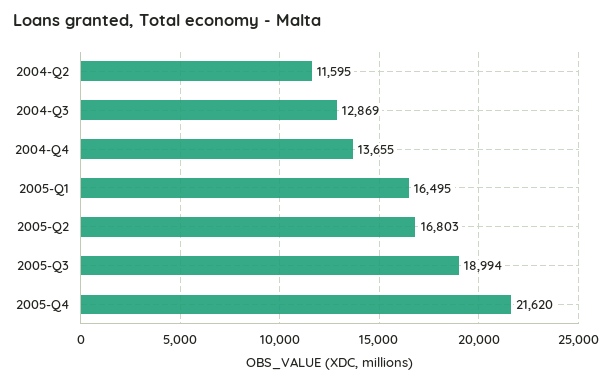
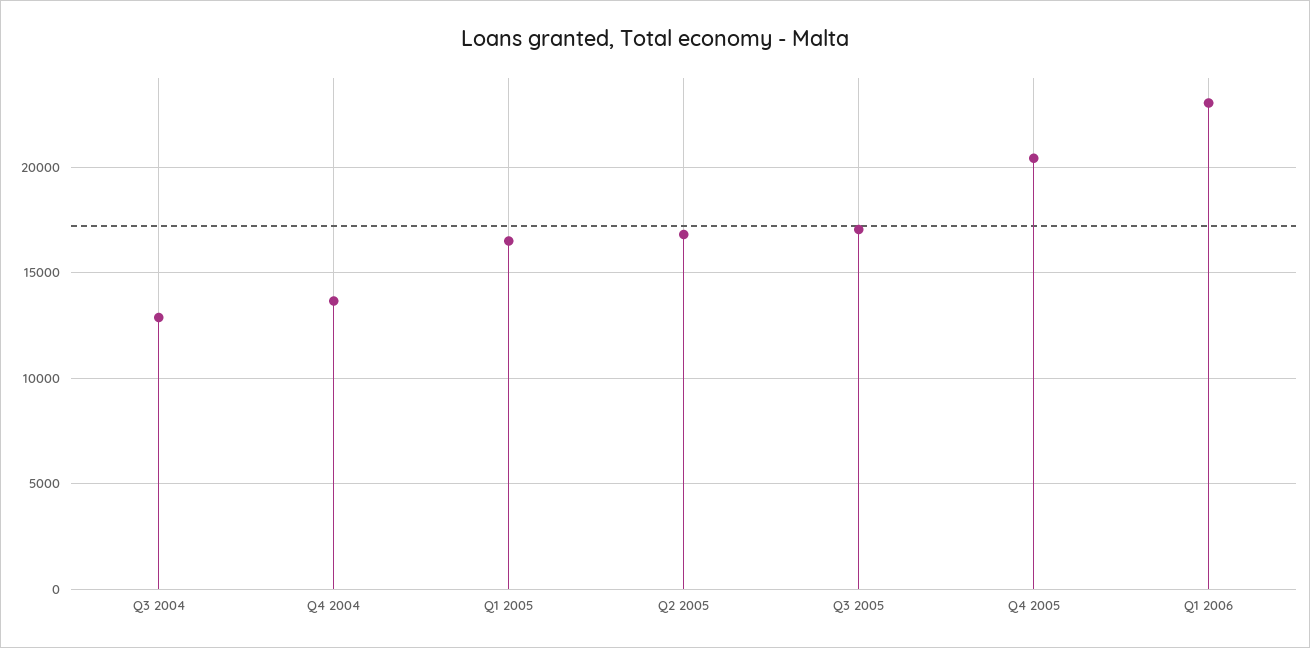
2004-Q2: 11595 -> none
2005-Q3: 18994 -> 17000
2005-Q4: 21620 -> 20500
Q1 2006: none -> 23000

